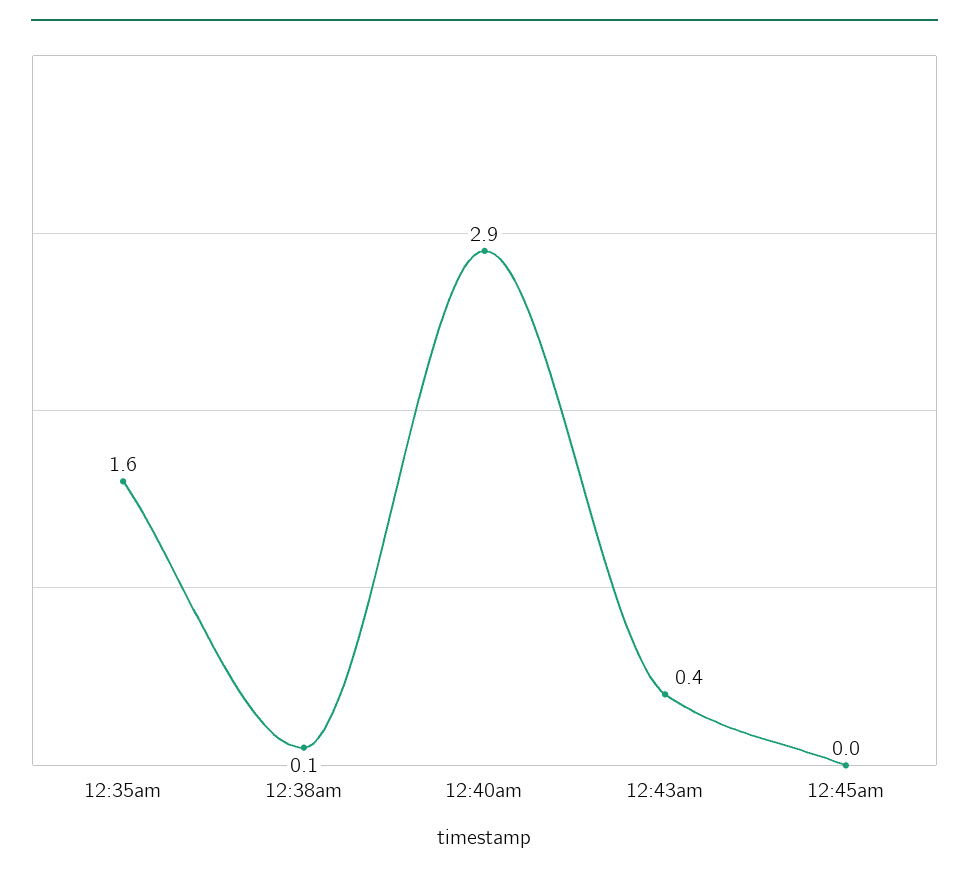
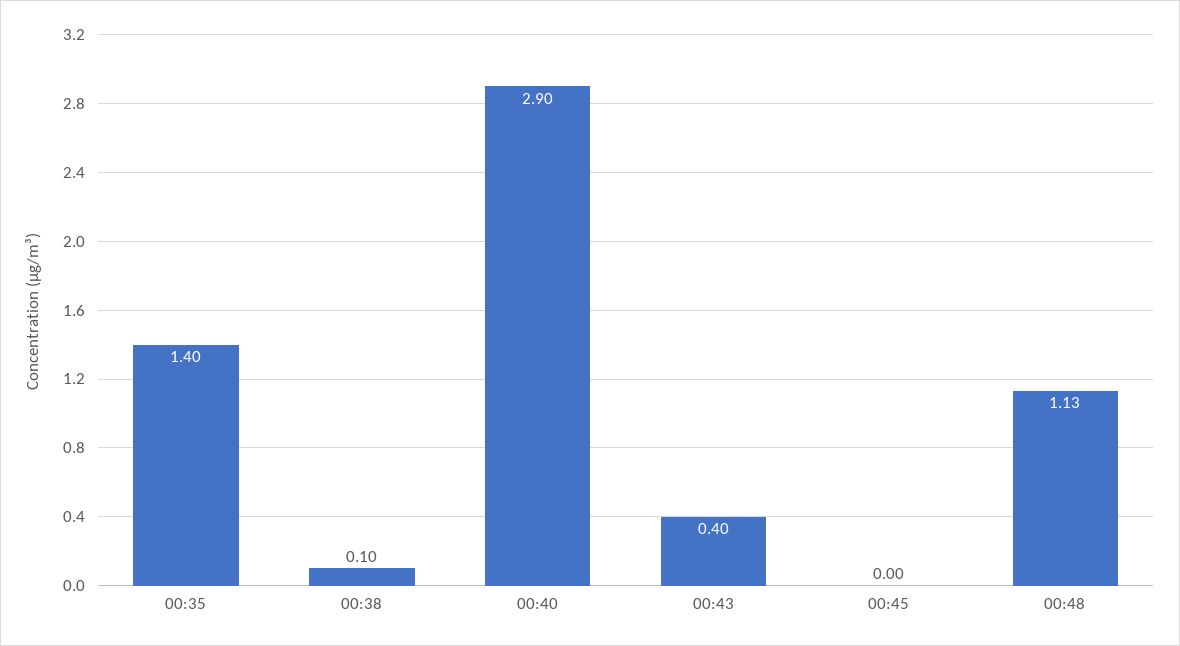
12:35am: 1.6 -> 1.4
00:48: none -> 1.13

